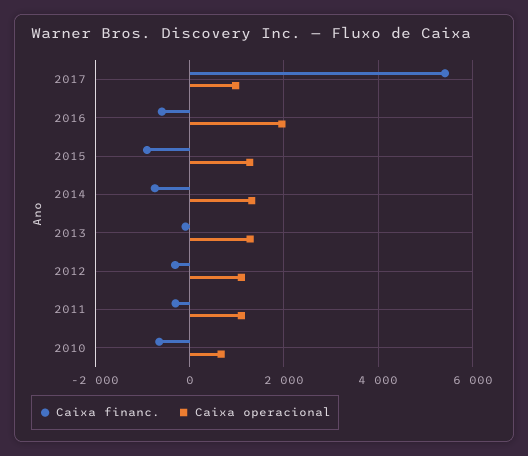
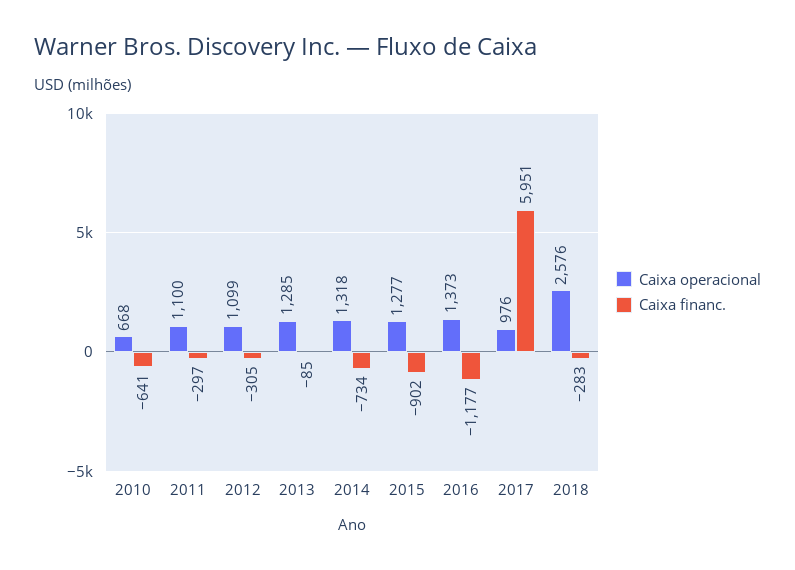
Caixa financ., 2017: 5400 -> 5951
Caixa financ., 2016: -600 -> -1177
Caixa operacional, 2016: 2000 -> 1373
Caixa operacional, 2018: none -> 2576
Caixa financ., 2018: none -> -283

